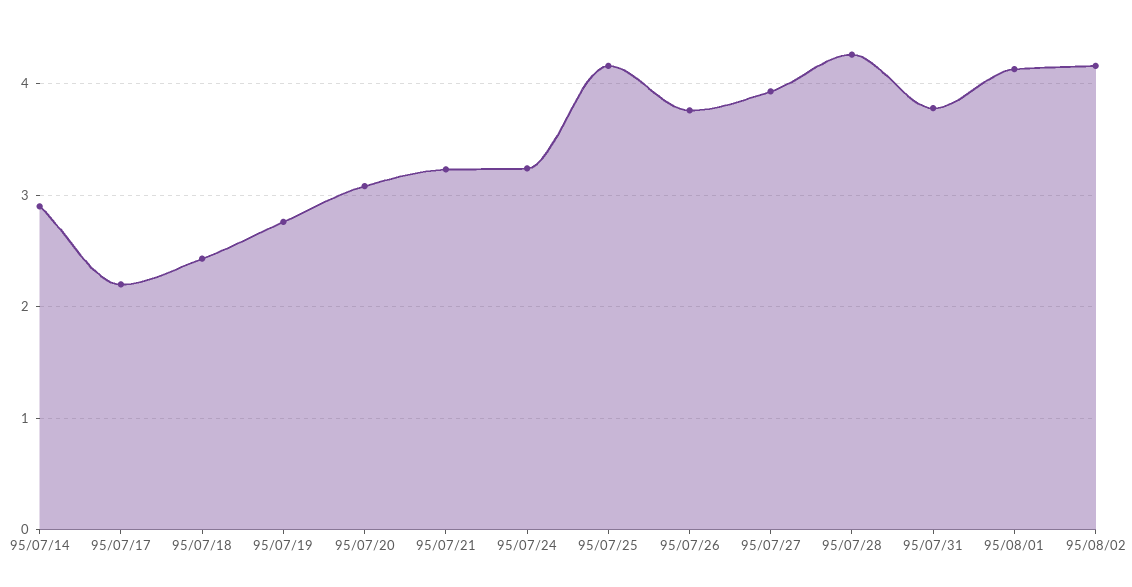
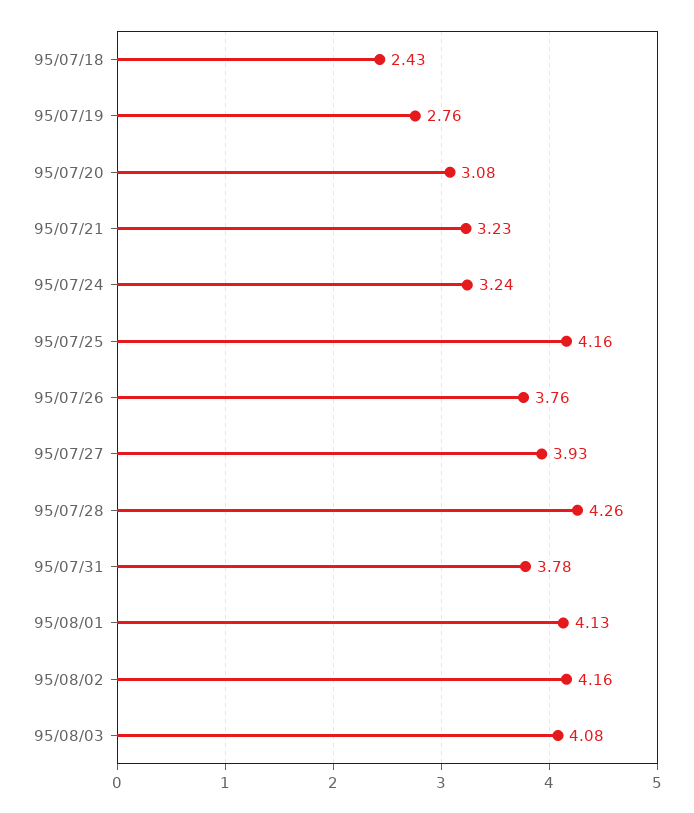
95/07/14: 2.9 -> none
95/07/17: 2.2 -> none
95/08/03: none -> 4.08

